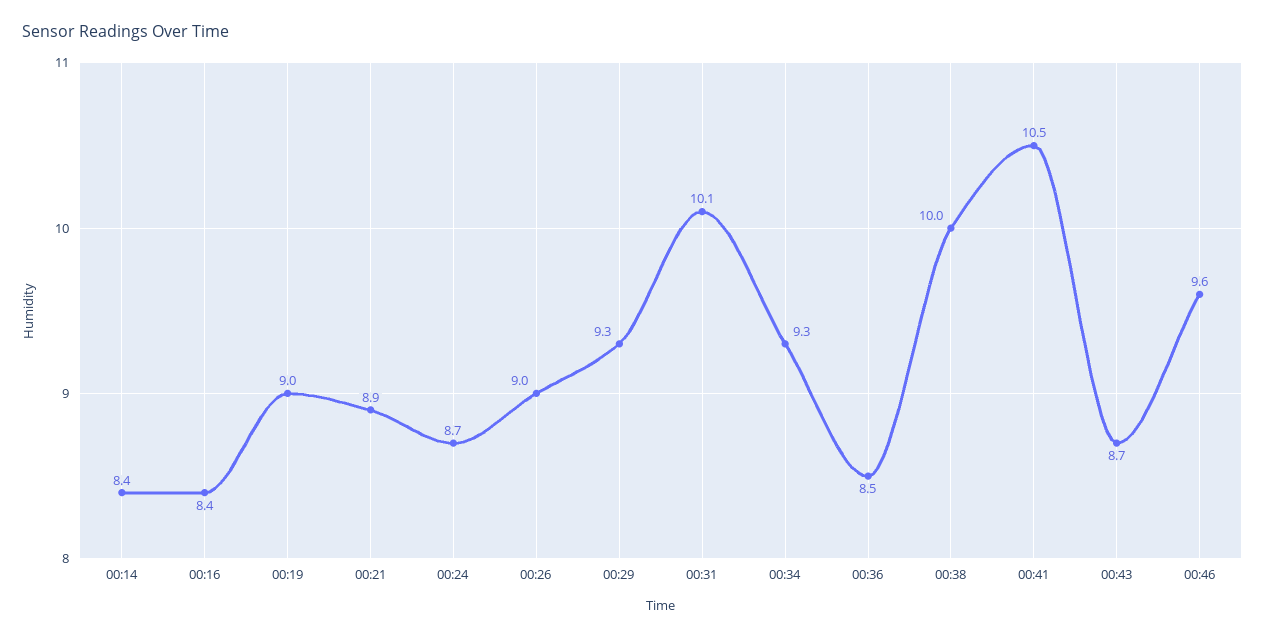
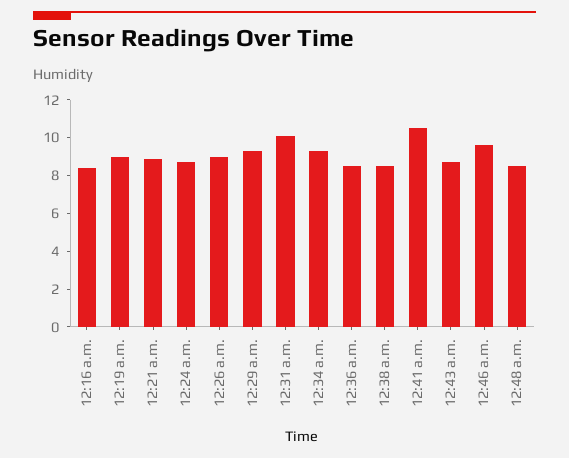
00:14: 8.4 -> none
00:38: 10 -> 8.5
12:48 a.m.: none -> 8.5

